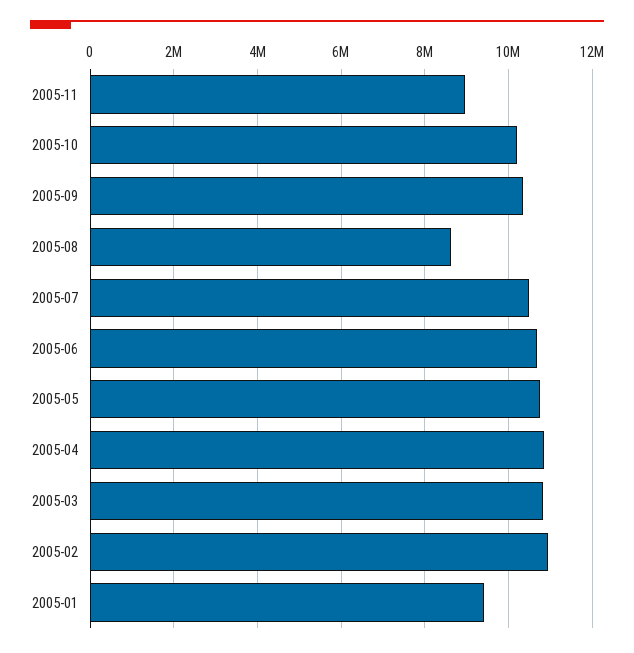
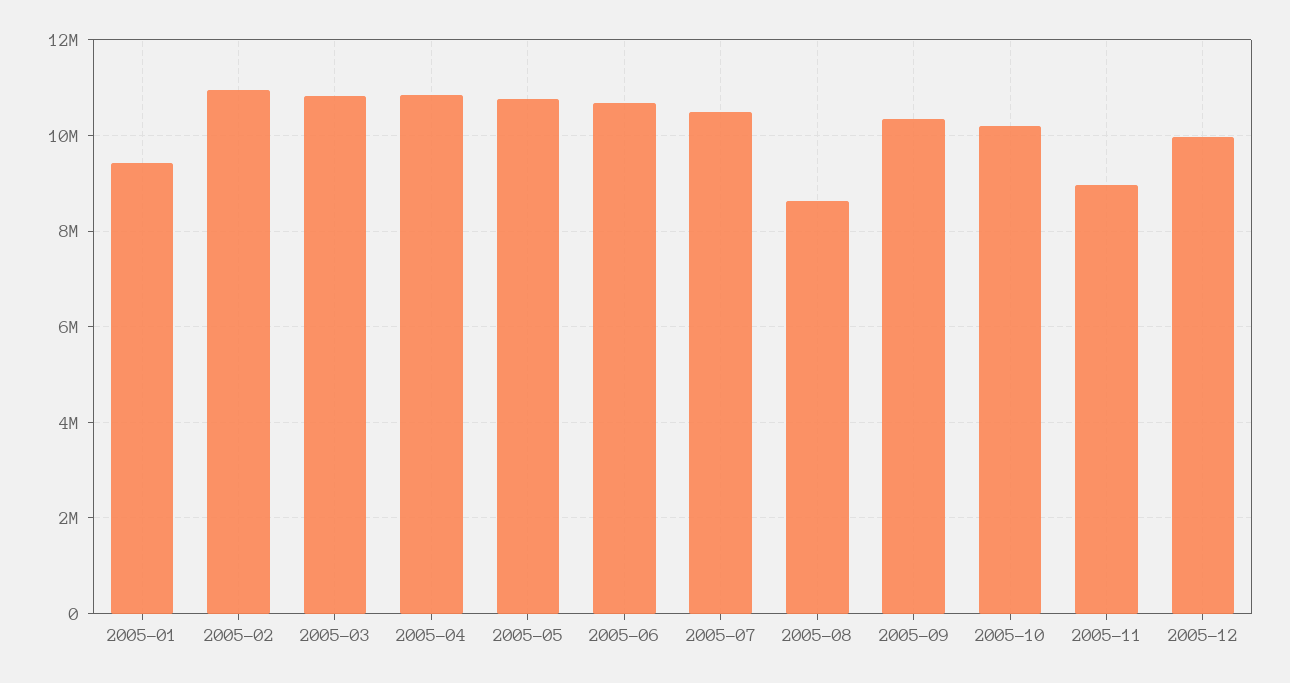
2005-12: none -> 10000000

